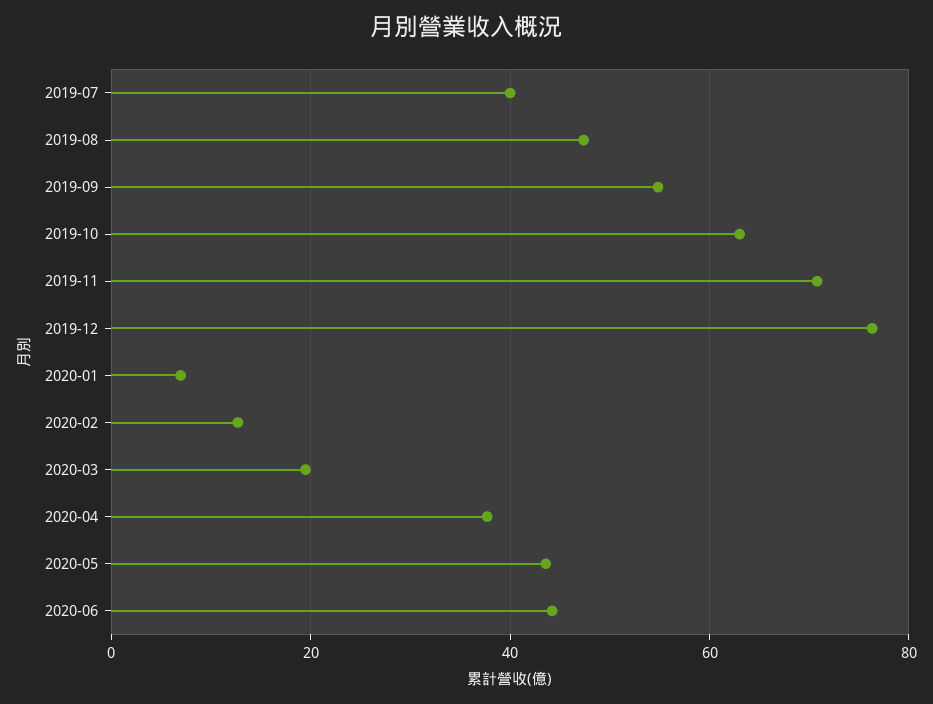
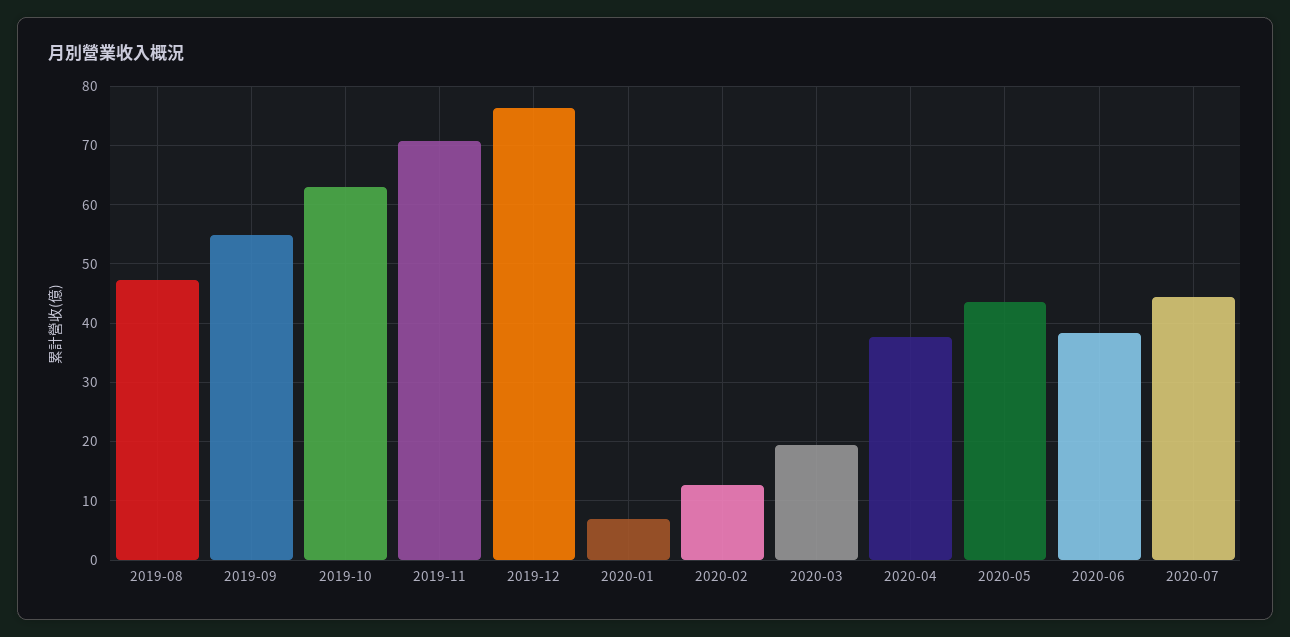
2019-07: 40 -> none
2020-06: 44 -> 38
2020-07: none -> 44

